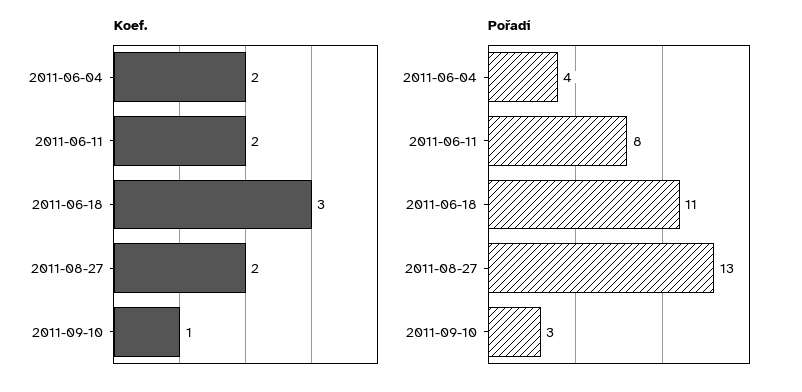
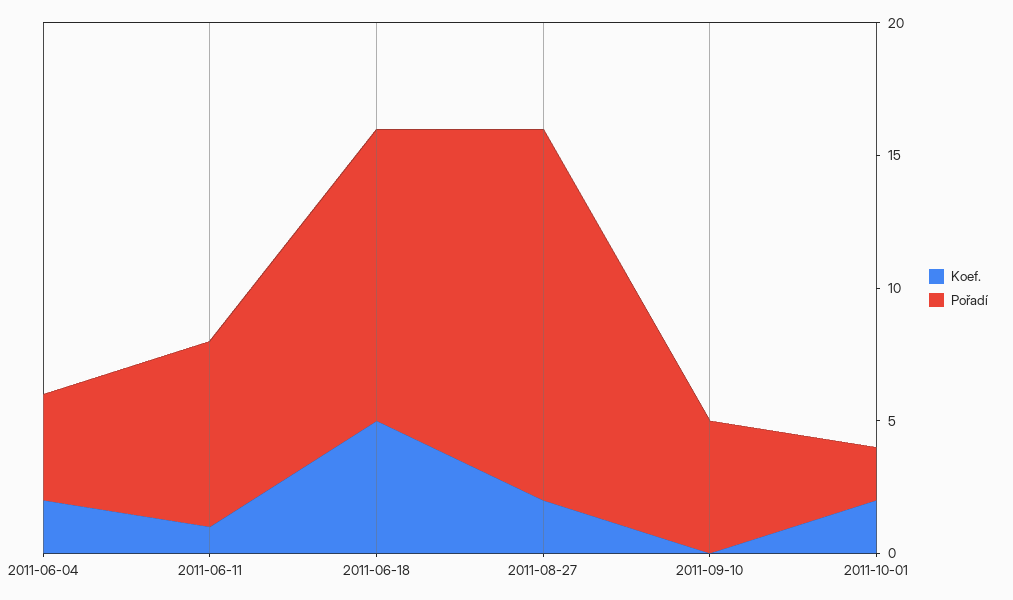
Koef., 2011-06-11: 2 -> 1
Koef., 2011-06-18: 3 -> 5
Koef., 2011-09-10: 1 -> 0
Pořadí, 2011-06-11: 8 -> 7
Pořadí, 2011-08-27: 13 -> 14
Pořadí, 2011-09-10: 3 -> 5
Koef., 2011-10-01: none -> 2
Pořadí, 2011-10-01: none -> 2

